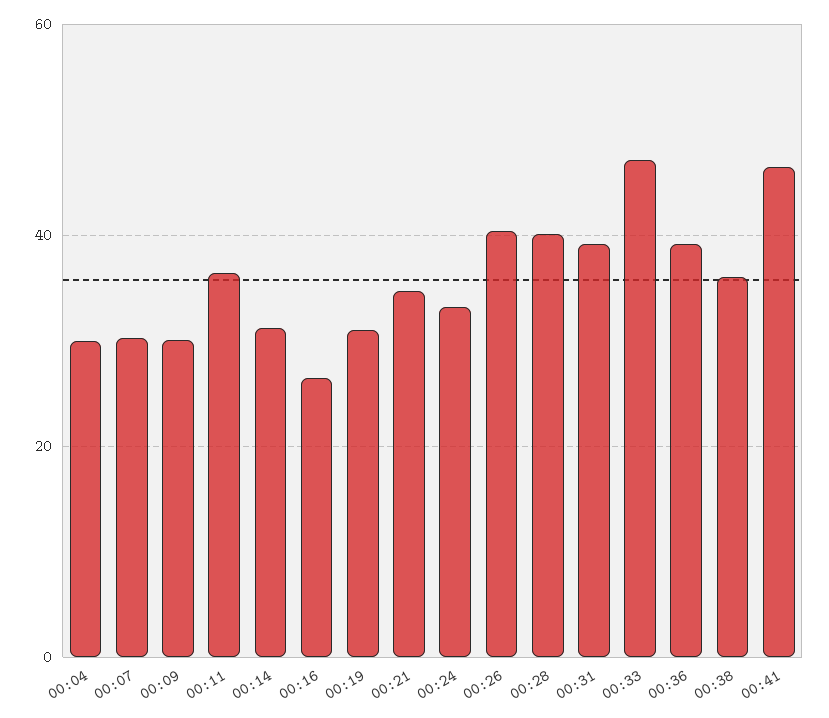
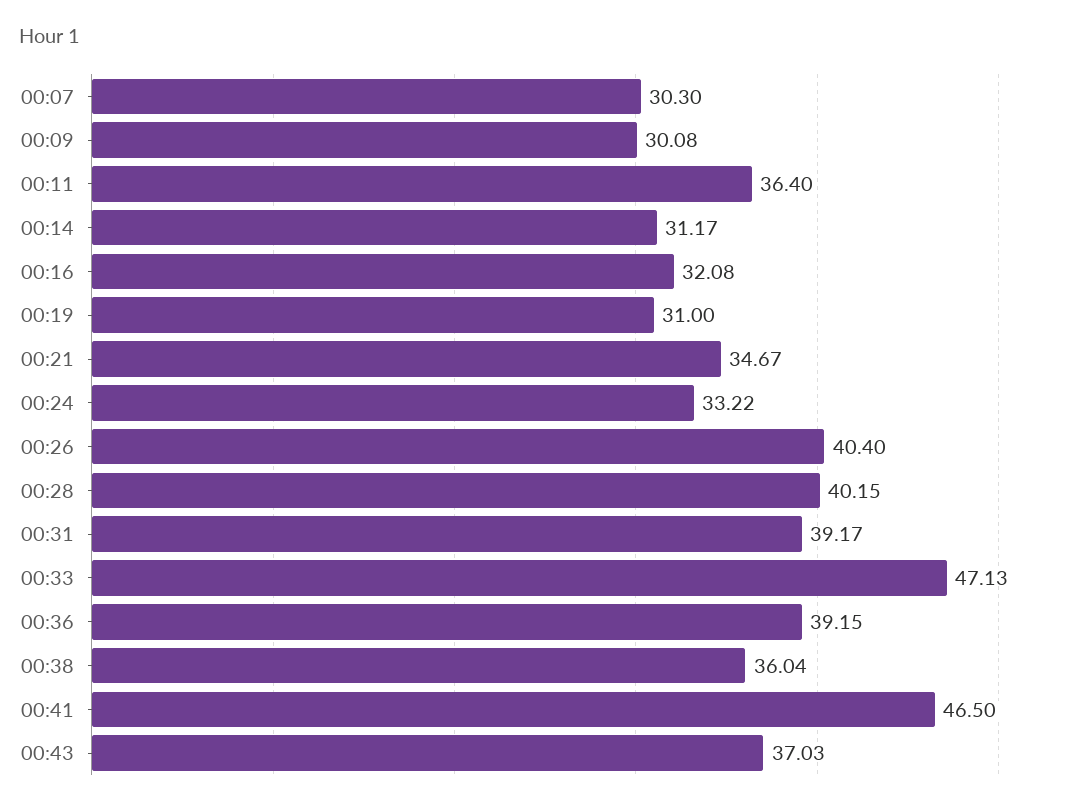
00:04: 30 -> none
00:16: 26 -> 32.08
00:43: none -> 37.03

